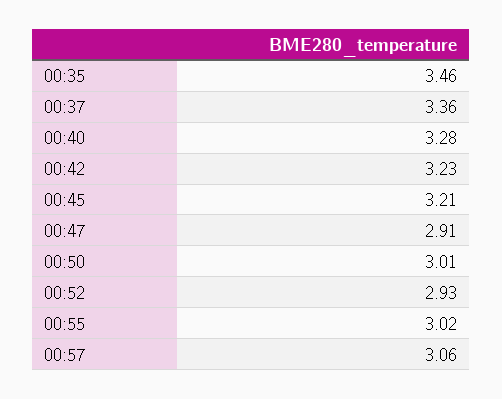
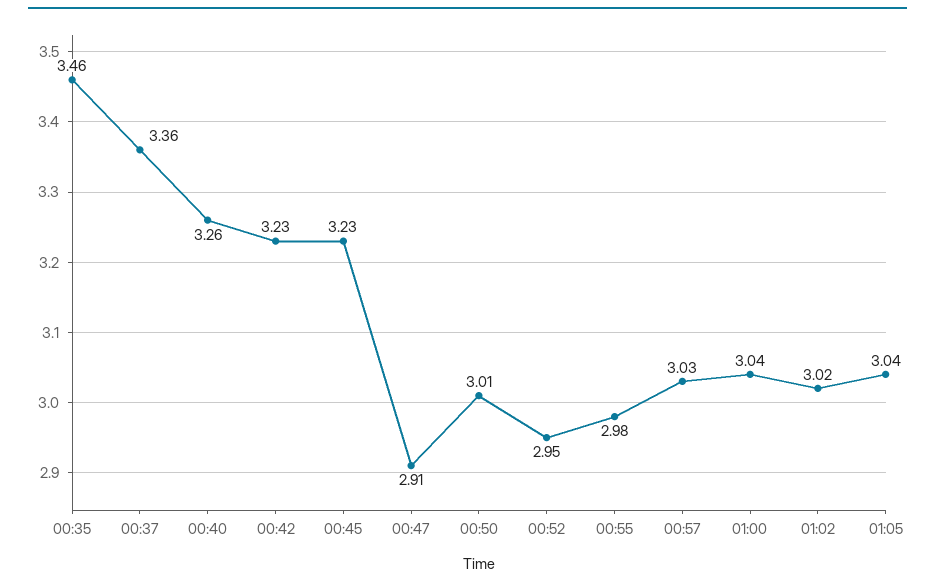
00:40: 3.28 -> 3.26
00:45: 3.21 -> 3.23
00:52: 2.93 -> 2.95
00:55: 3.02 -> 2.98
00:57: 3.06 -> 3.03
01:00: none -> 3.04
01:02: none -> 3.02
01:05: none -> 3.04

